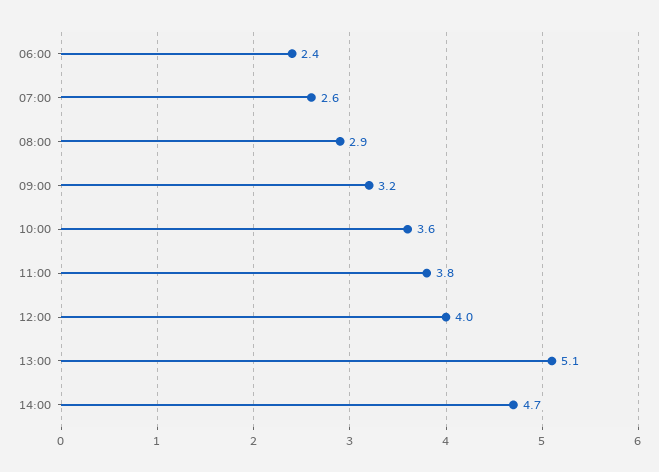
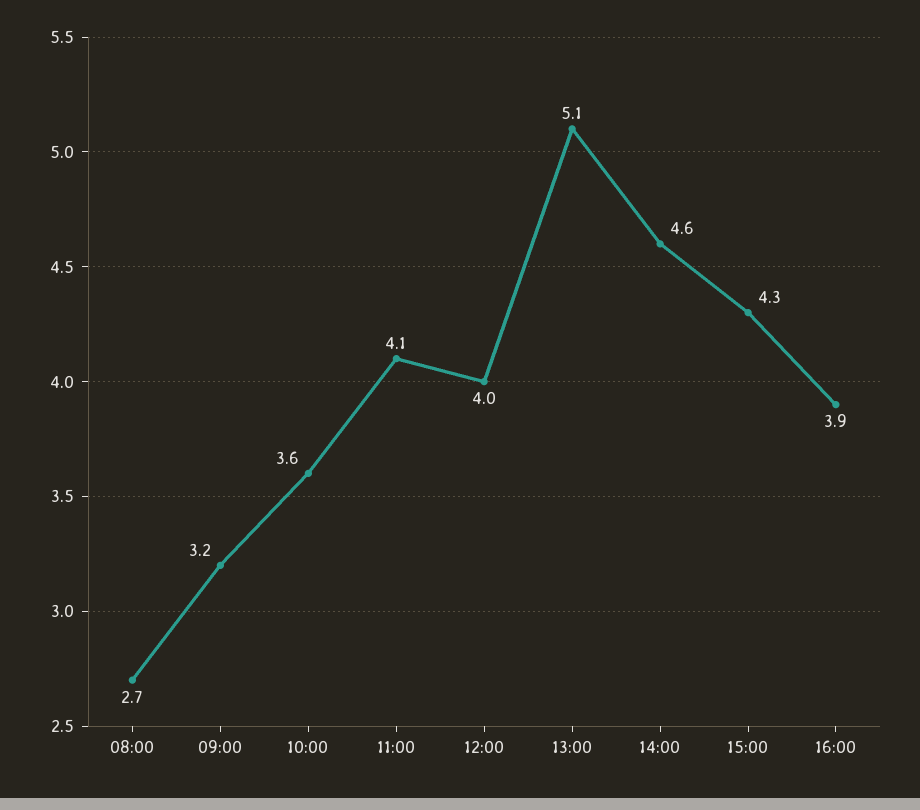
06:00: 2.4 -> none
07:00: 2.6 -> none
08:00: 2.9 -> 2.7
11:00: 3.8 -> 4.1
14:00: 4.7 -> 4.6
15:00: none -> 4.3
16:00: none -> 3.9

